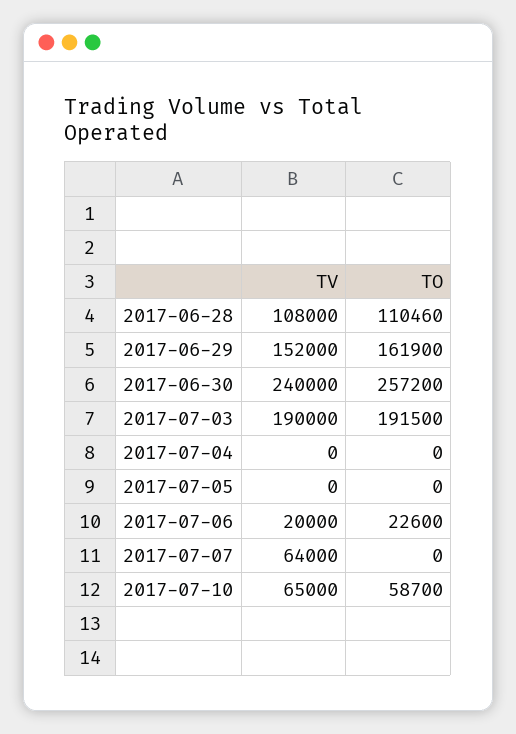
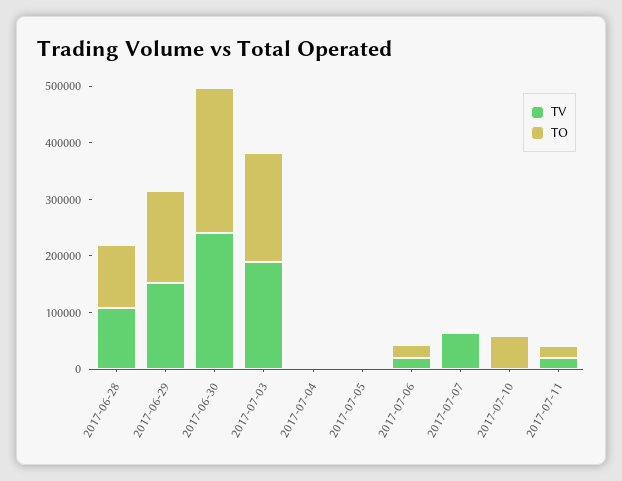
TV, 2017-07-10: 65000 -> 0
TV, 2017-07-11: none -> 20000
TO, 2017-07-11: none -> 20000

